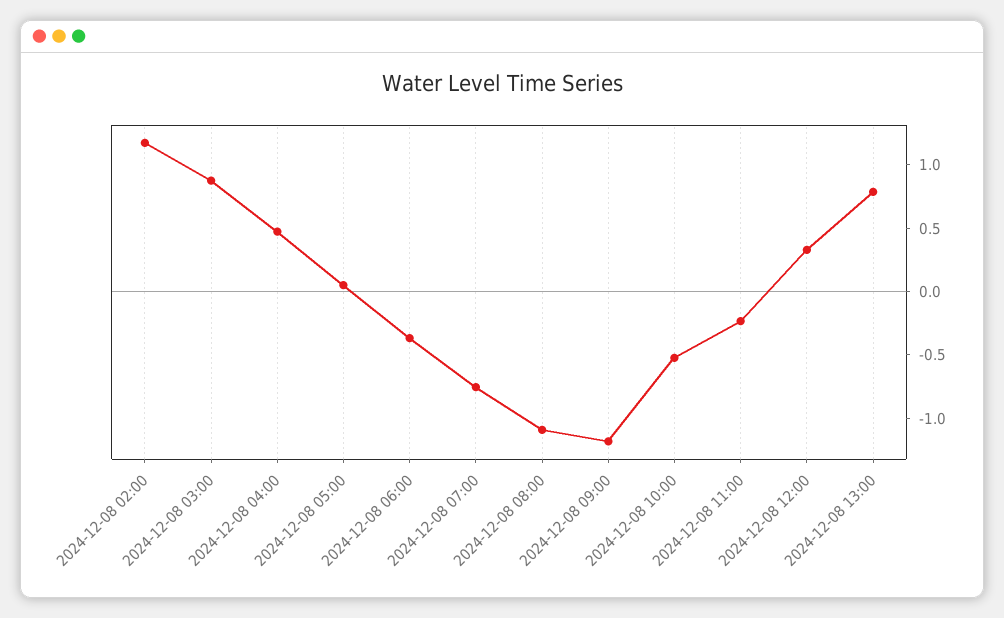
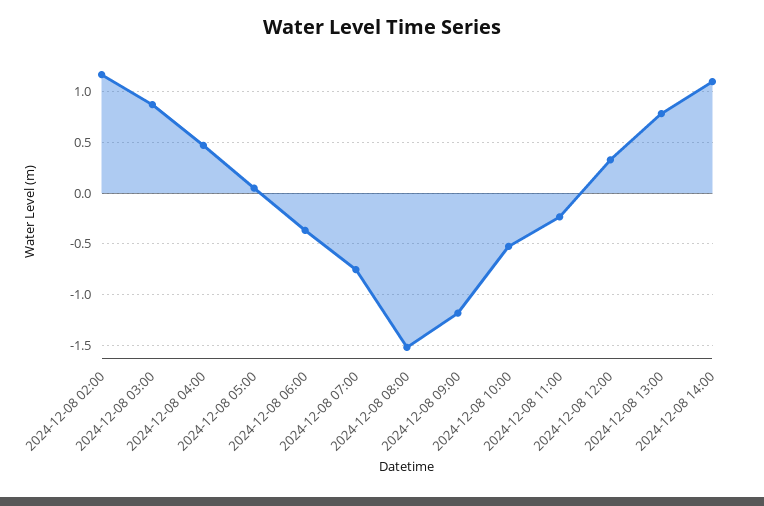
2024-12-08 08:00: -1.1 -> -1.5
2024-12-08 14:00: none -> 1.1

